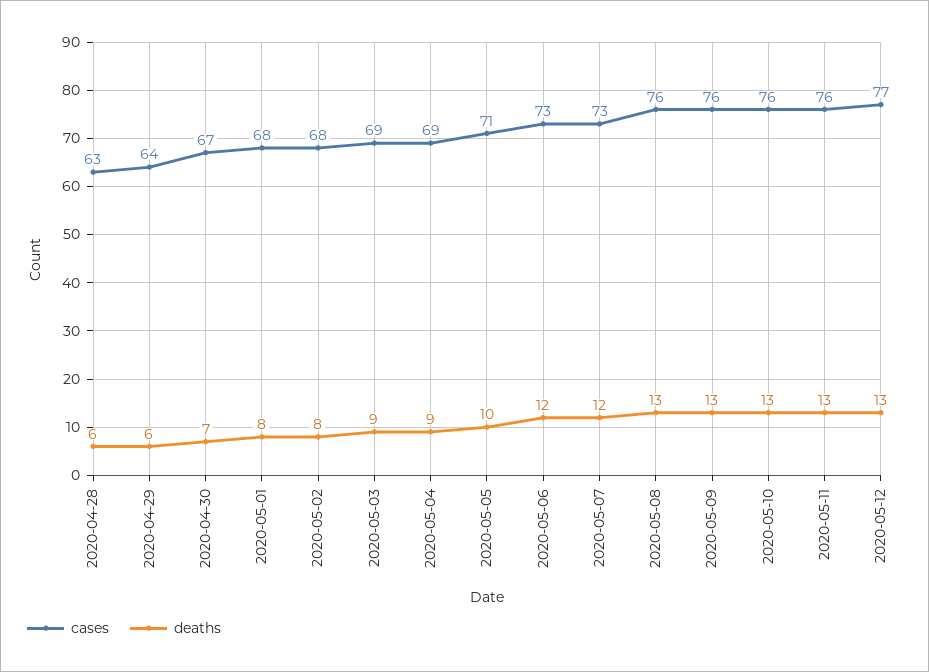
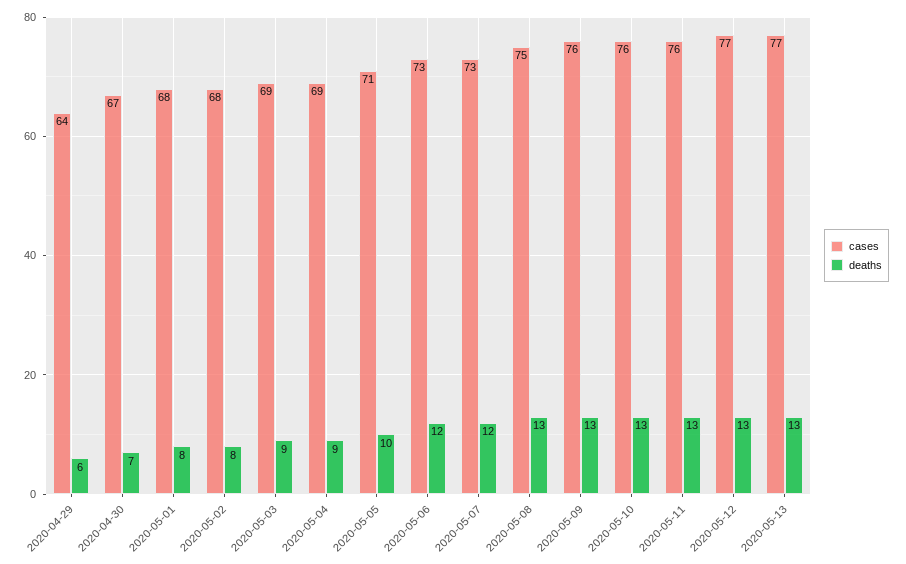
cases, 2020-04-28: 63 -> none
deaths, 2020-04-28: 6 -> none
cases, 2020-05-08: 76 -> 75
cases, 2020-05-13: none -> 77
deaths, 2020-05-13: none -> 13

